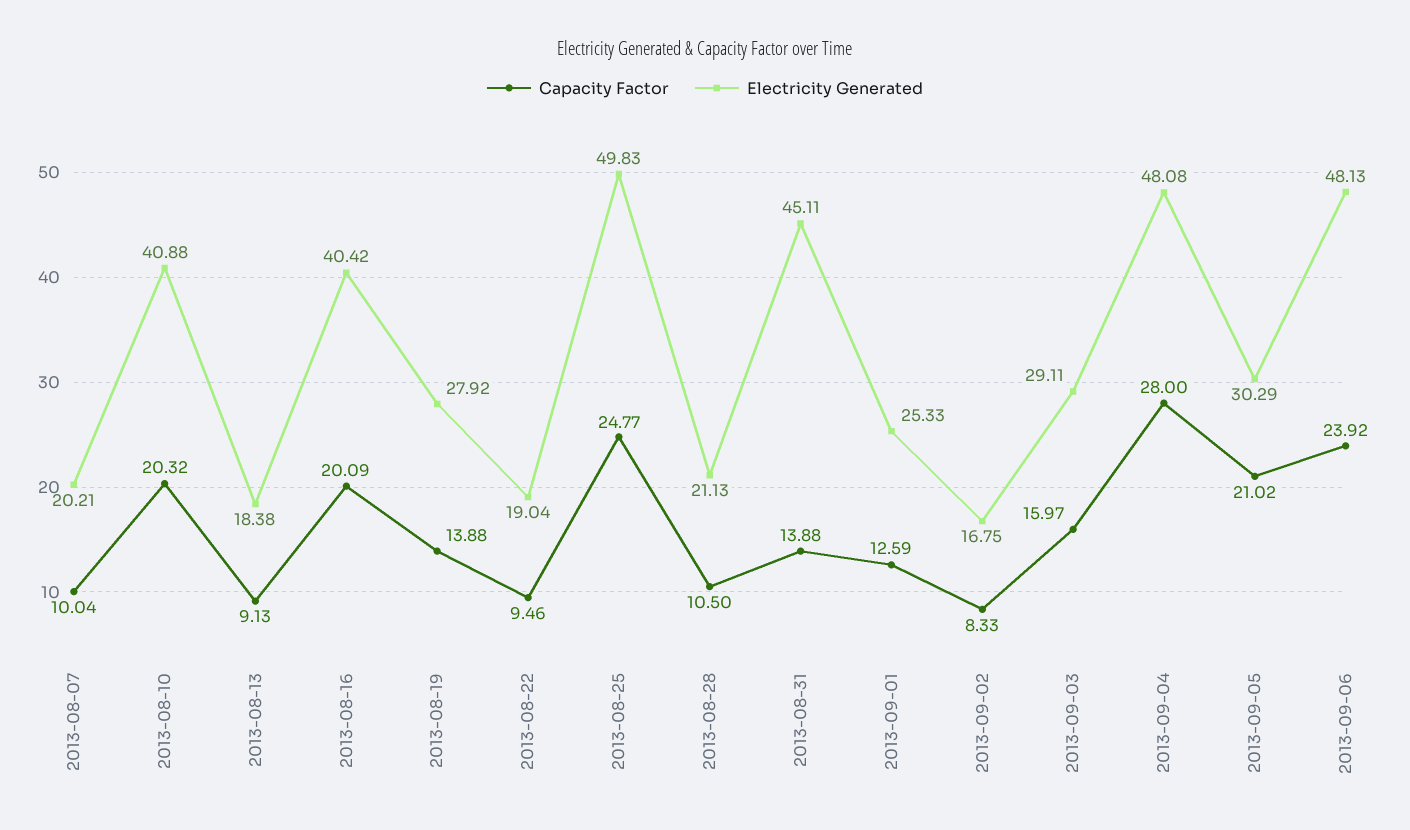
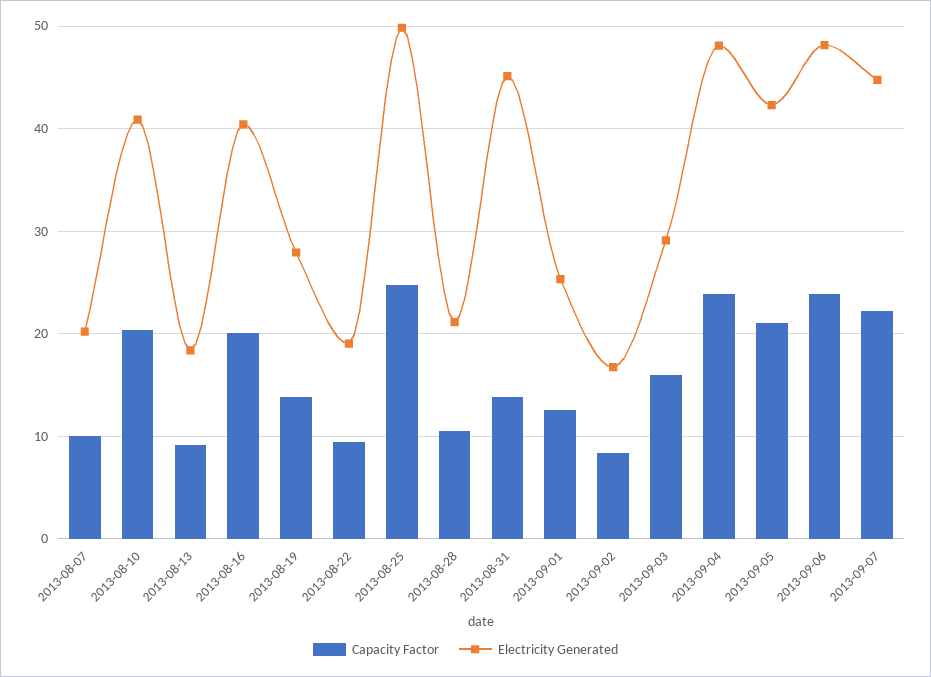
Capacity Factor, 2013-09-04: 28 -> 24
Electricity Generated, 2013-09-05: 30.29 -> 42
Capacity Factor, 2013-09-07: none -> 22
Electricity Generated, 2013-09-07: none -> 45

